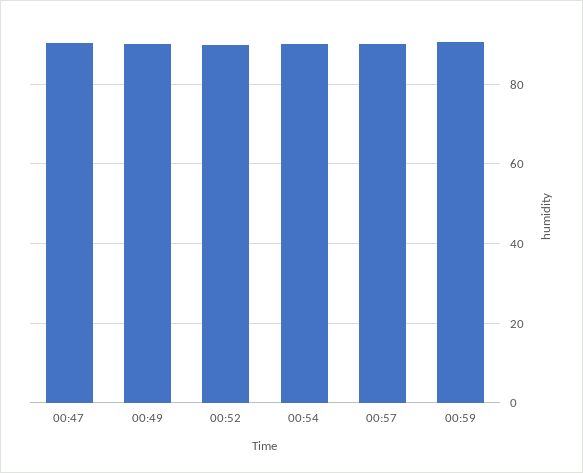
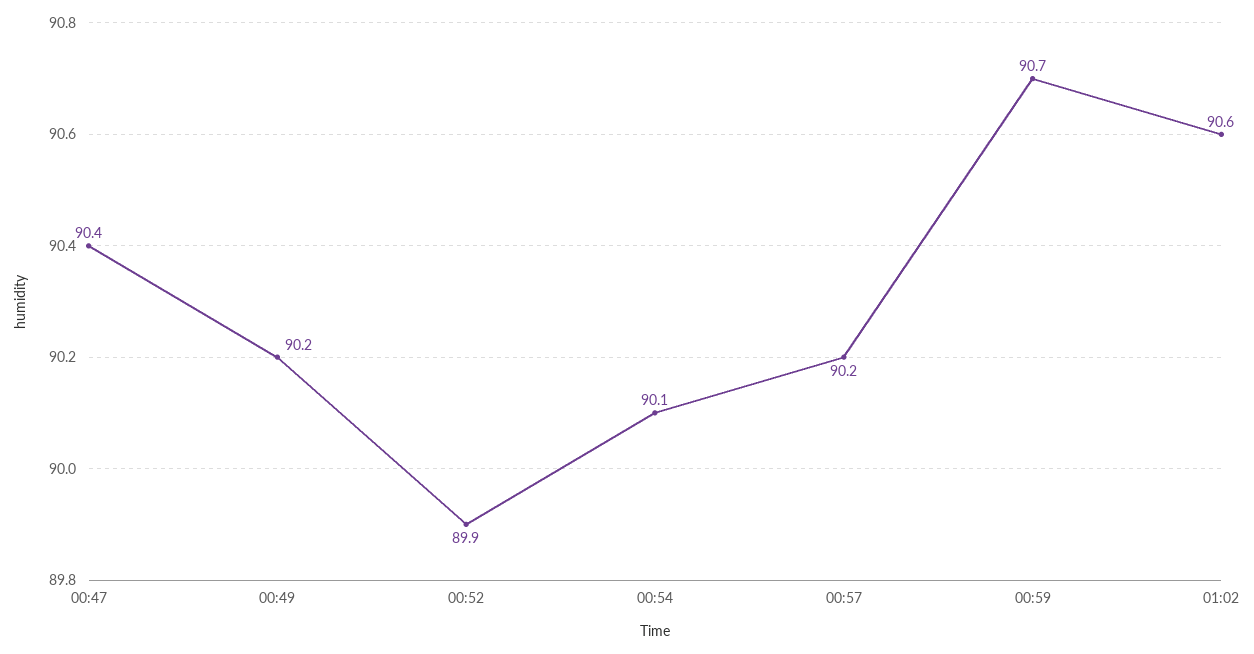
01:02: none -> 90.6

